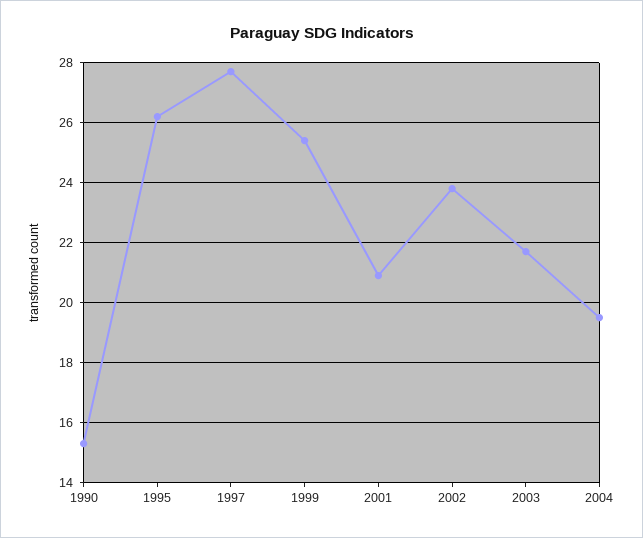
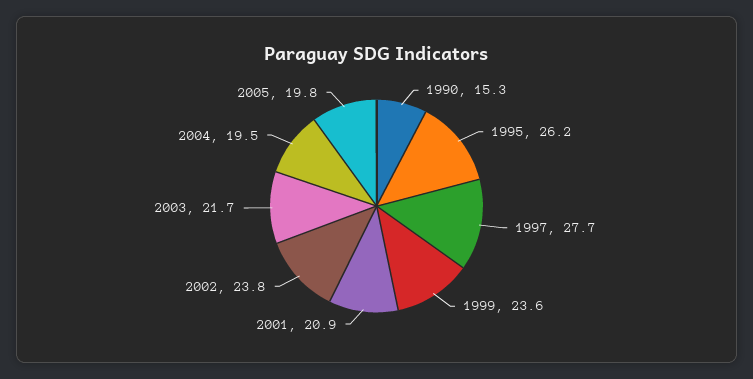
1999: 25.5 -> 23.6
2005: none -> 19.8

